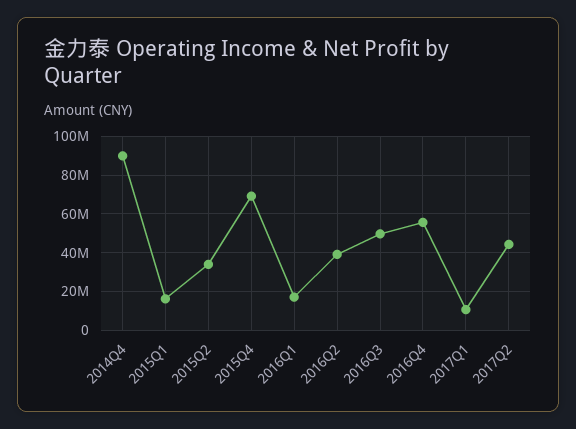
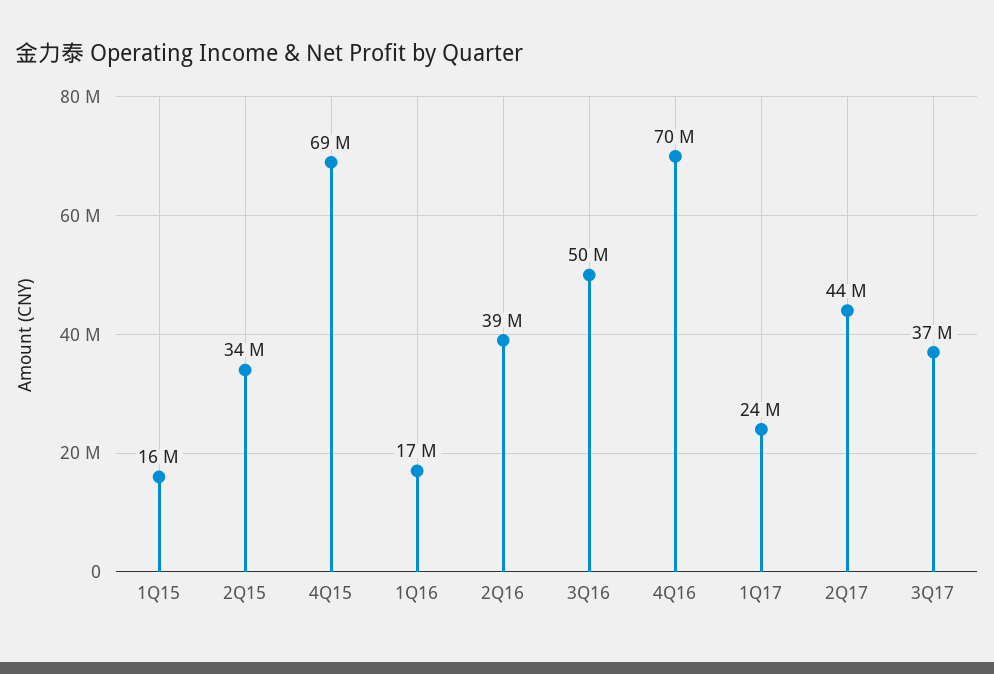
2014Q4: 90000000 -> none
2016Q4: 55000000 -> 70000000
2017Q1: 10000000 -> 24000000
3Q17: none -> 37000000

